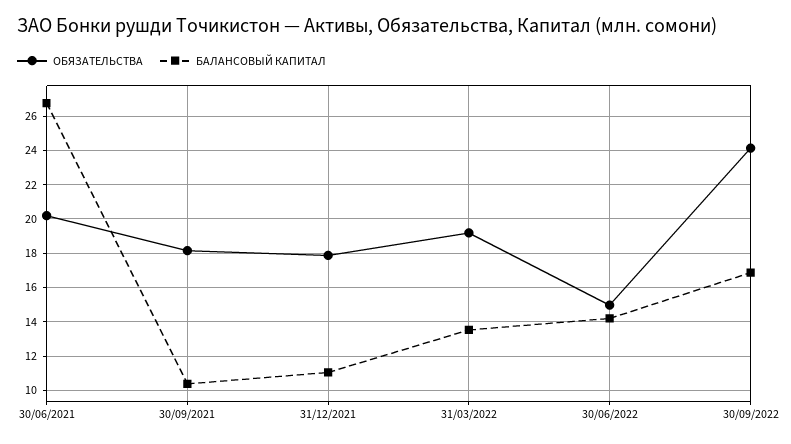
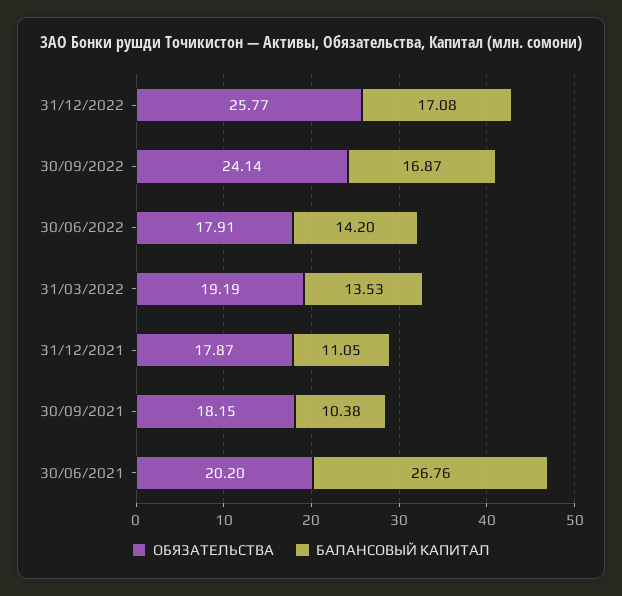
ОБЯЗАТЕЛЬСТВА, 30/06/2022: 15 -> 17.91
ОБЯЗАТЕЛЬСТВА, 31/12/2022: none -> 25.77
БАЛАНСОВЫЙ КАПИТАЛ, 31/12/2022: none -> 17.08

